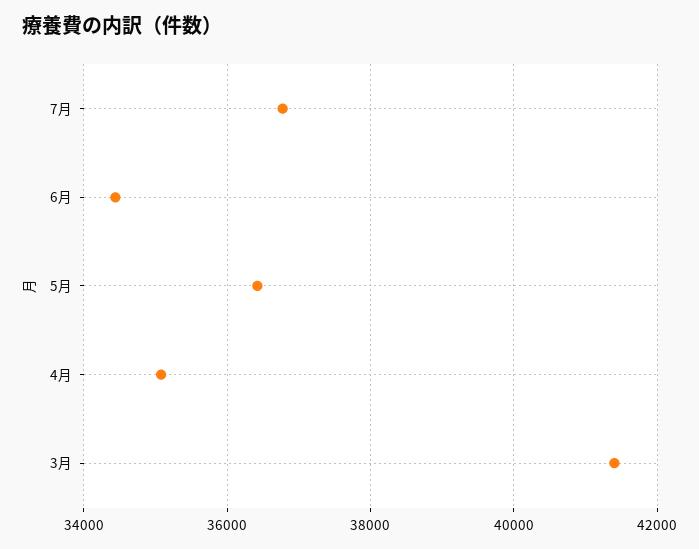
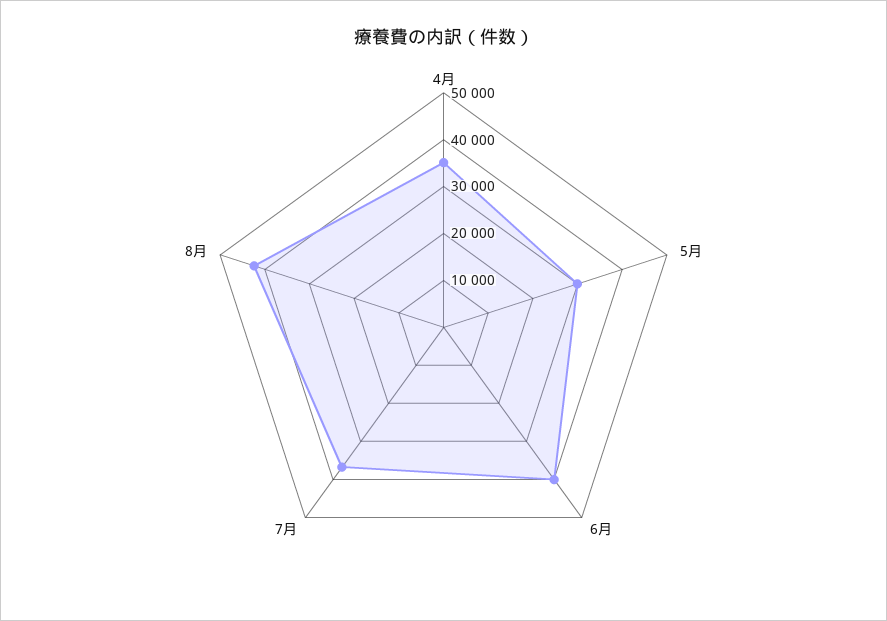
6月: 34400 -> 40000
5月: 36400 -> 30000
3月: 41400 -> none
8月: none -> 42000

